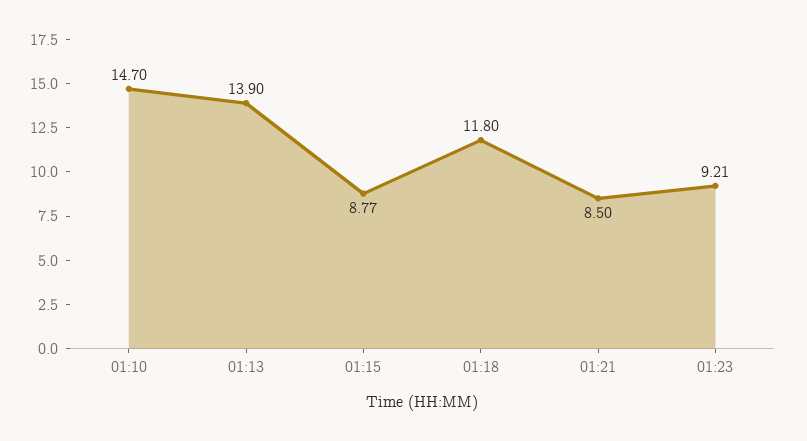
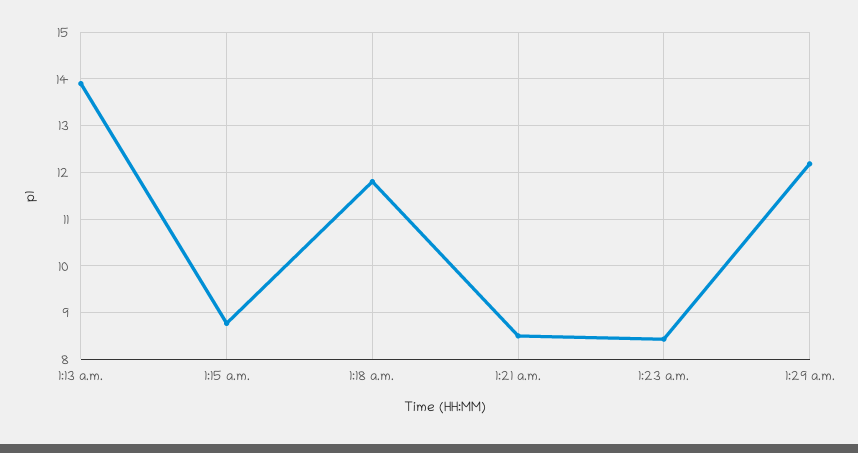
01:10: 14.7 -> none
01:23: 9.21 -> 8.4
1:29 a.m.: none -> 12.2

